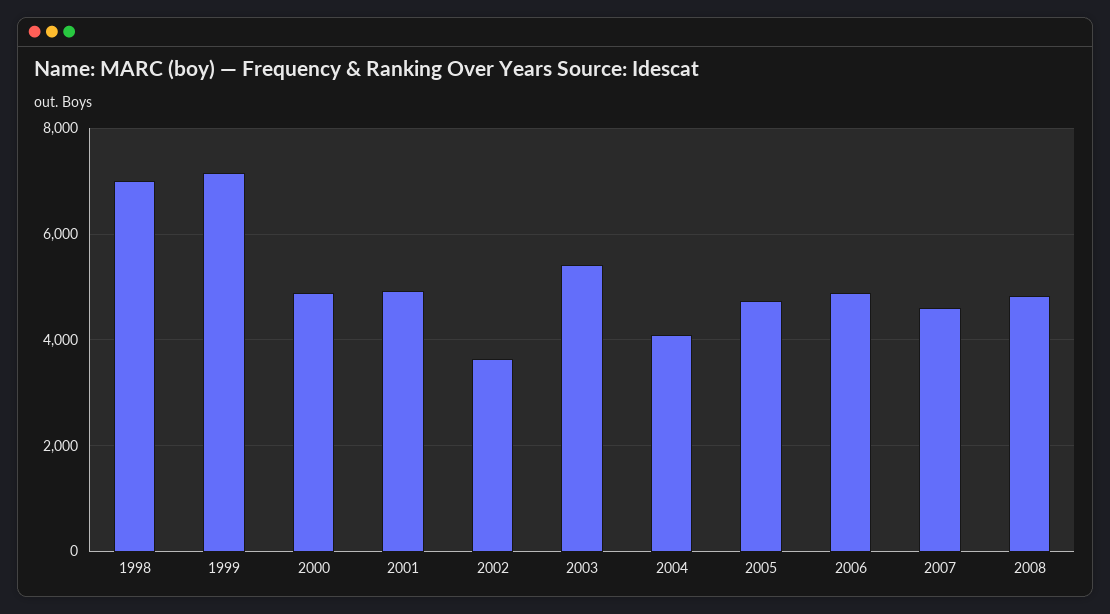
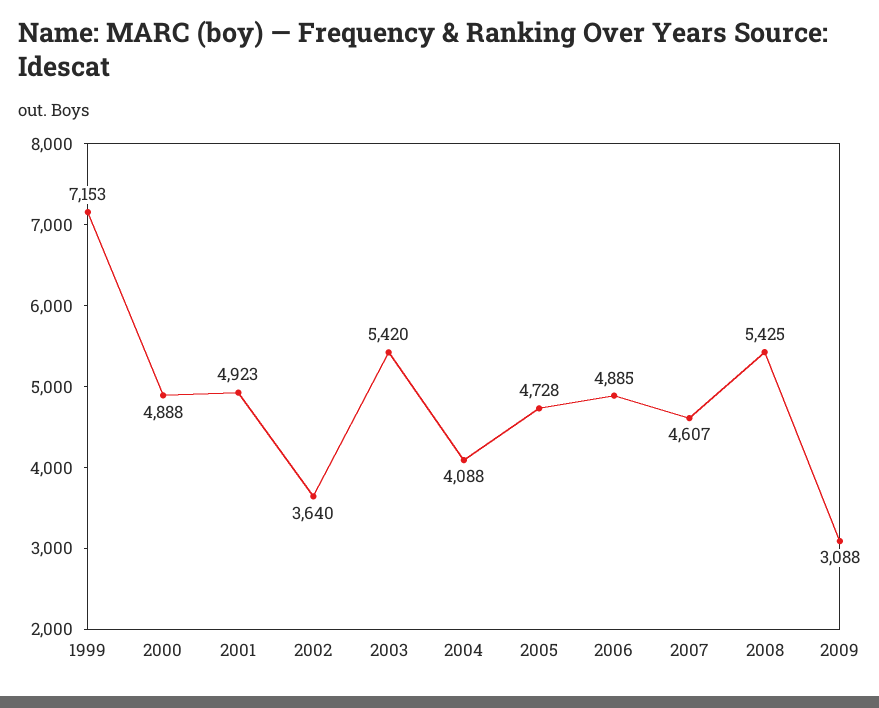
1998: 7000 -> none
2008: 4800 -> 5425
2009: none -> 3088

